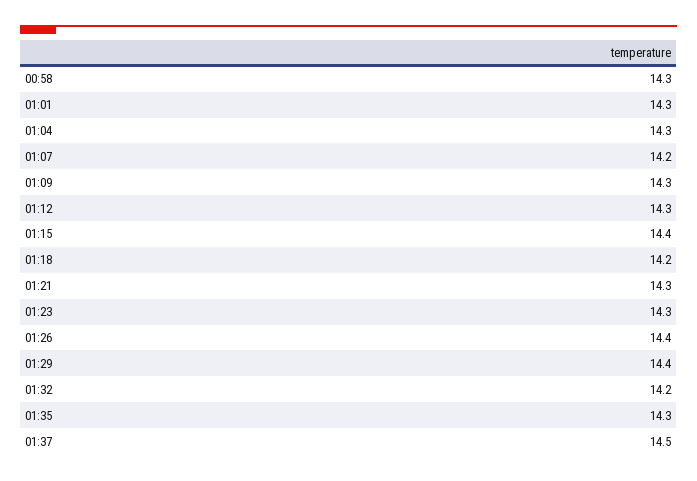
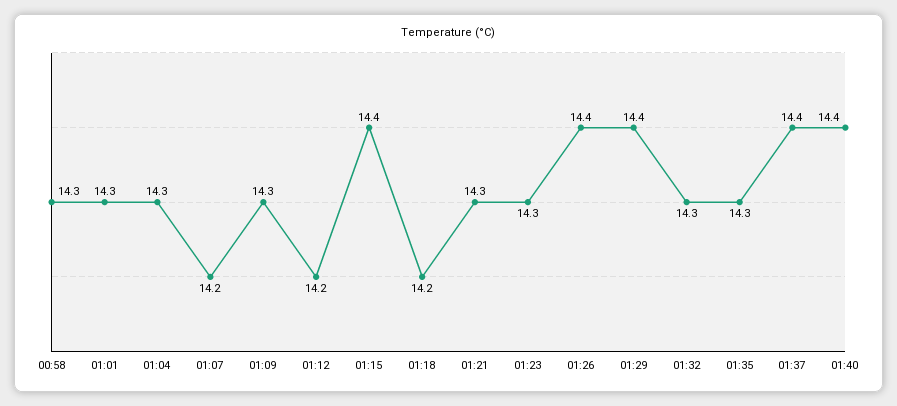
01:12: 14.3 -> 14.2
01:32: 14.2 -> 14.3
01:37: 14.5 -> 14.4
01:40: none -> 14.4

